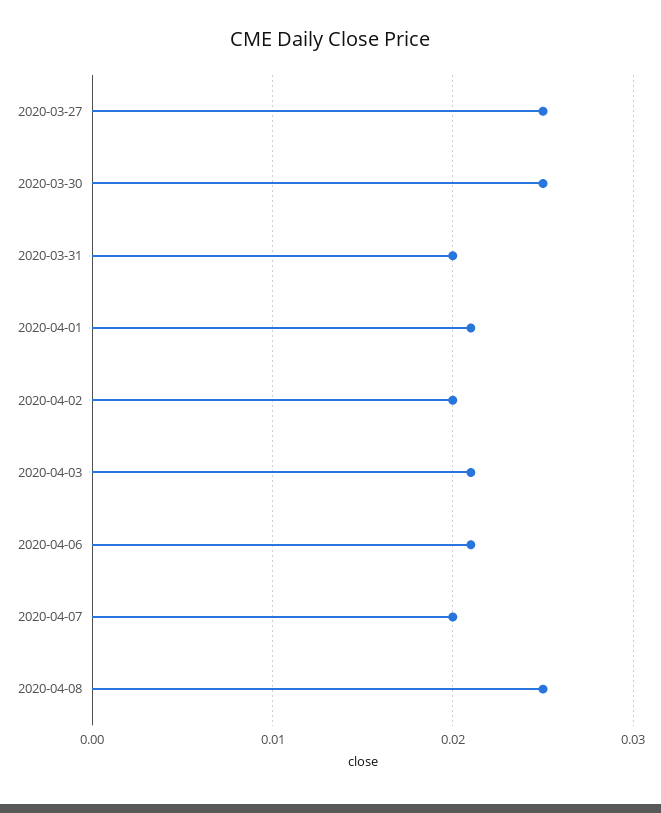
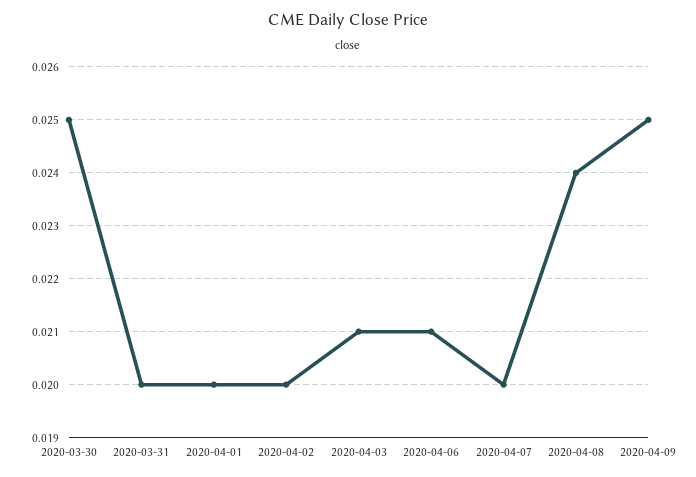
2020-03-27: 0.025 -> none
2020-04-01: 0.021 -> 0.02
2020-04-08: 0.025 -> 0.024
2020-04-09: none -> 0.025

